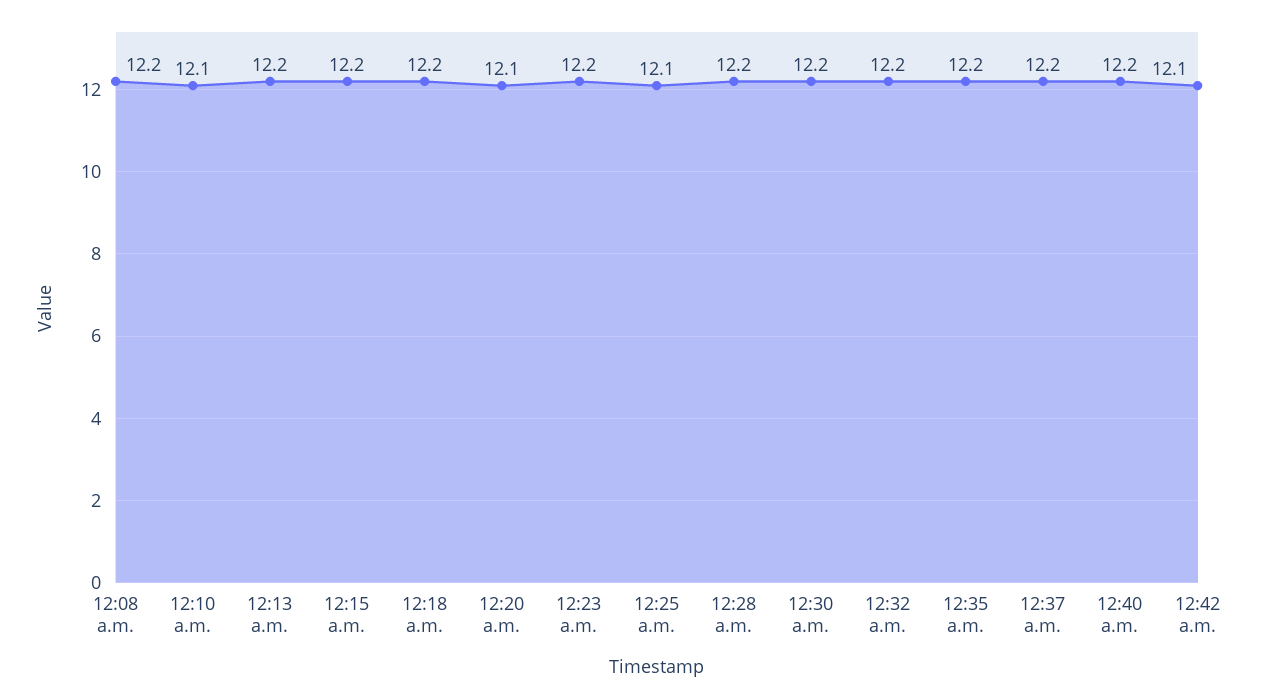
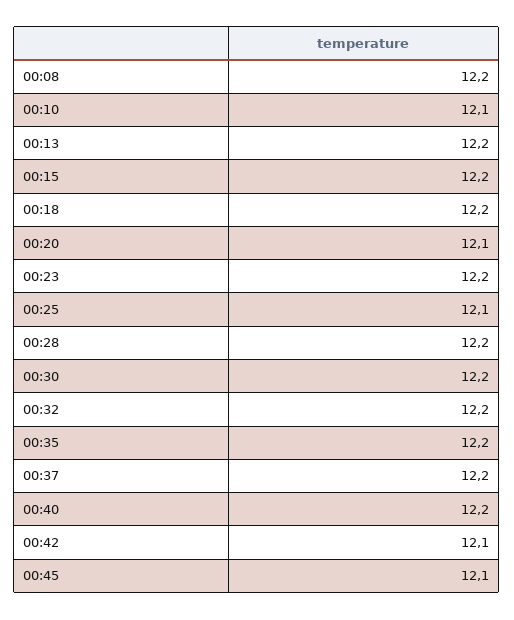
00:45: none -> 12.1

